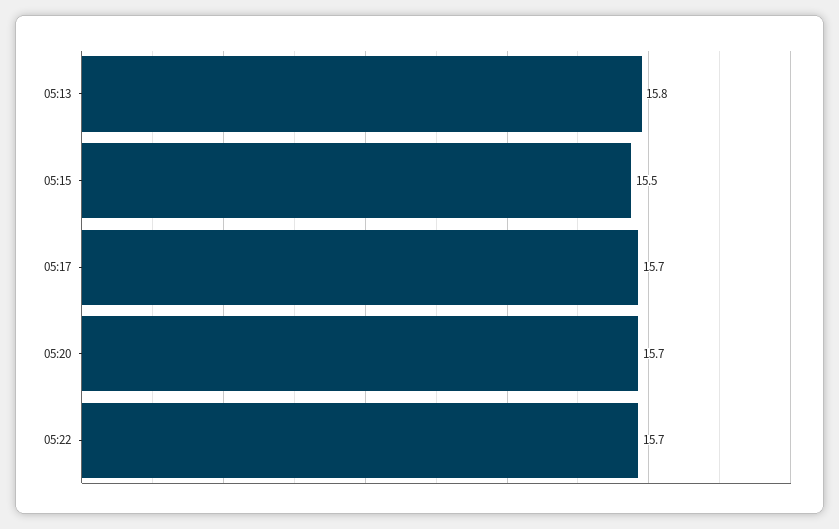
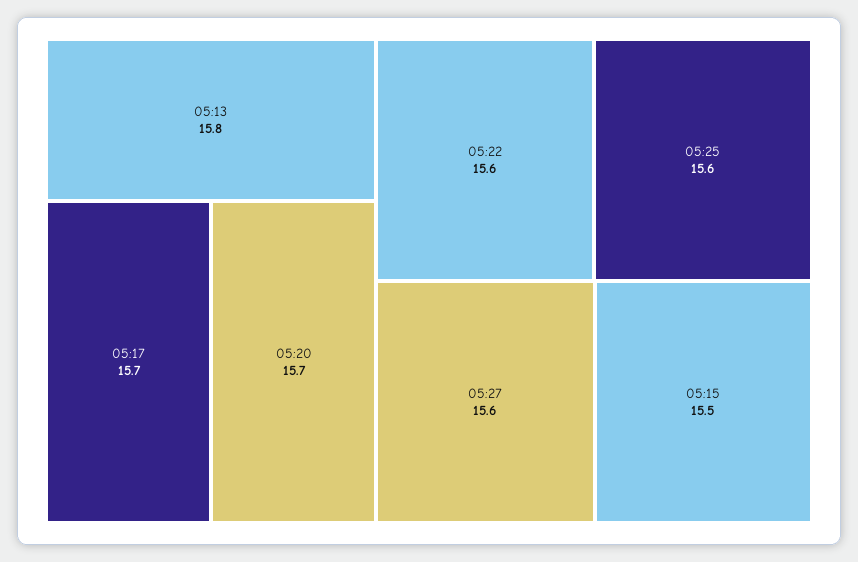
05:22: 15.7 -> 15.6
05:25: none -> 15.6
05:27: none -> 15.6

